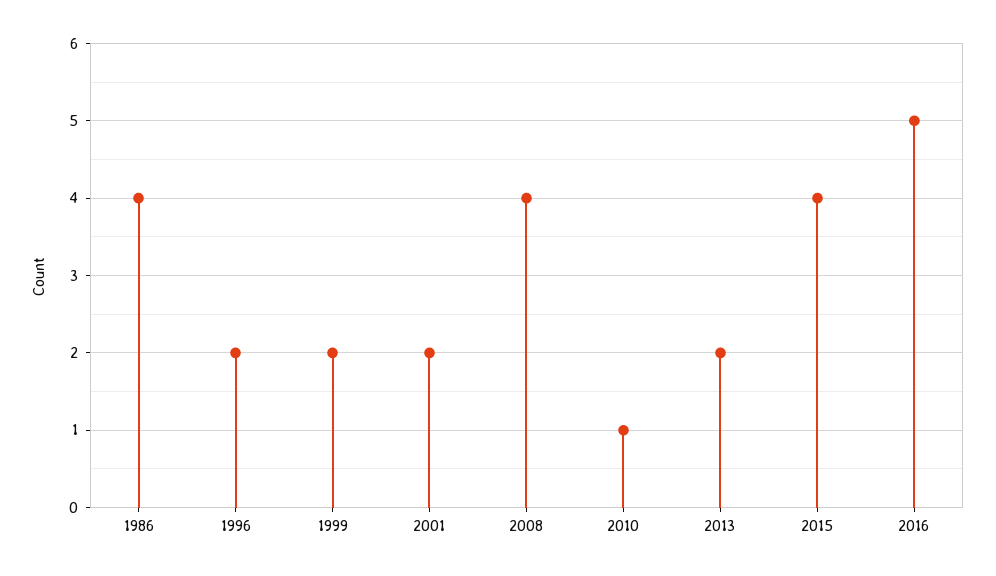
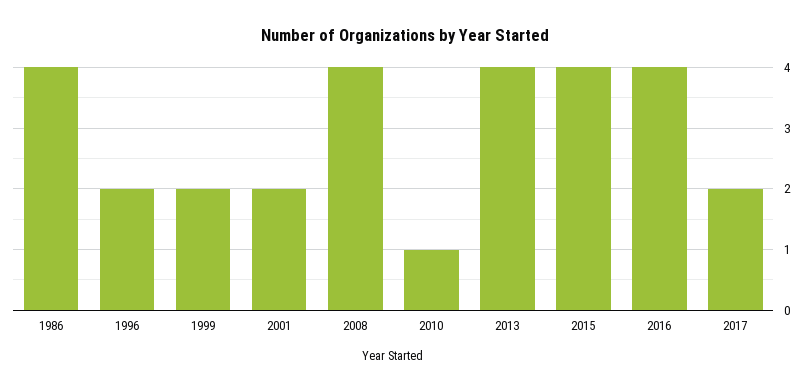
2013: 2 -> 4
2016: 5 -> 4
2017: none -> 2

